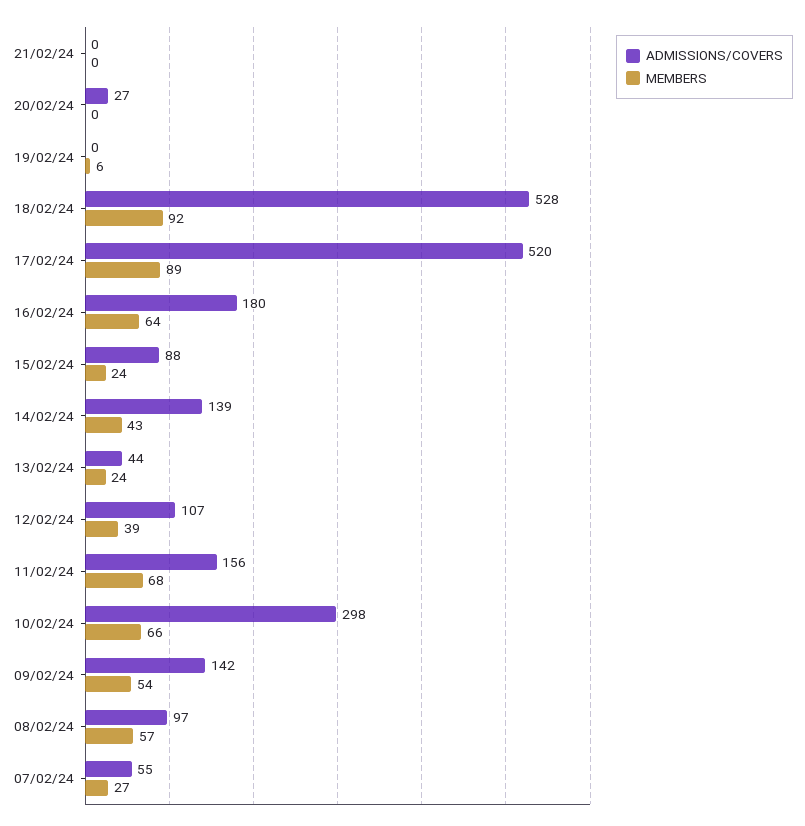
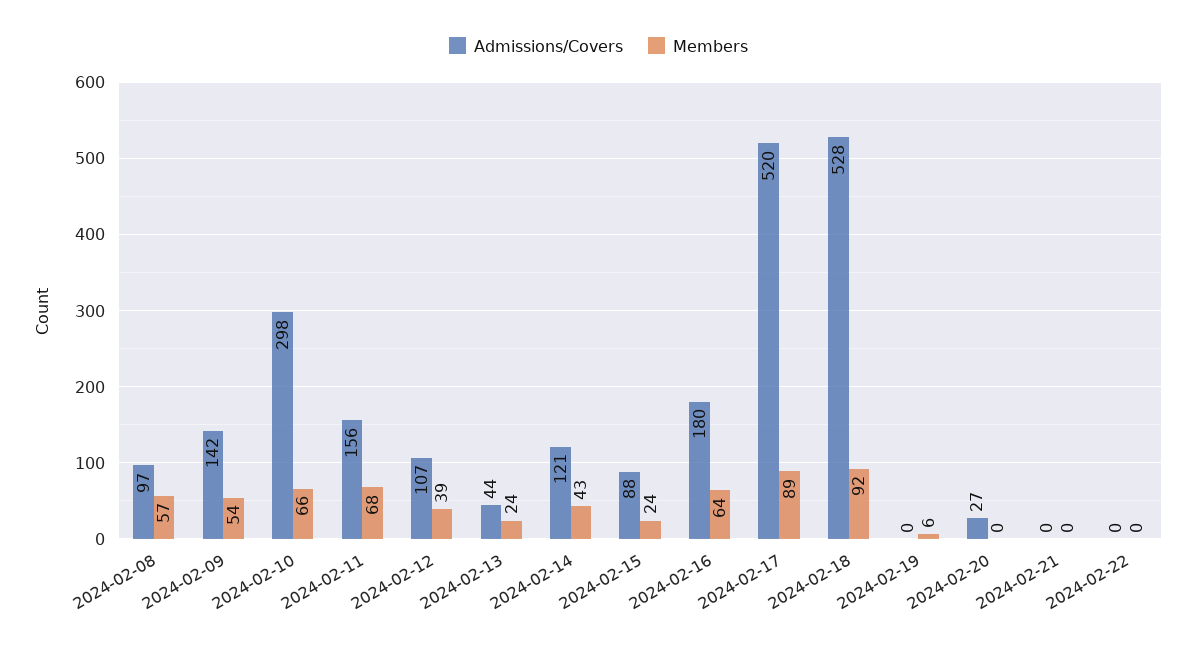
ADMISSIONS/COVERS, 14/02/24: 139 -> 121
ADMISSIONS/COVERS, 07/02/24: 55 -> none
MEMBERS, 07/02/24: 27 -> none
ADMISSIONS/COVERS, 2024-02-22: none -> 0
MEMBERS, 2024-02-22: none -> 0

